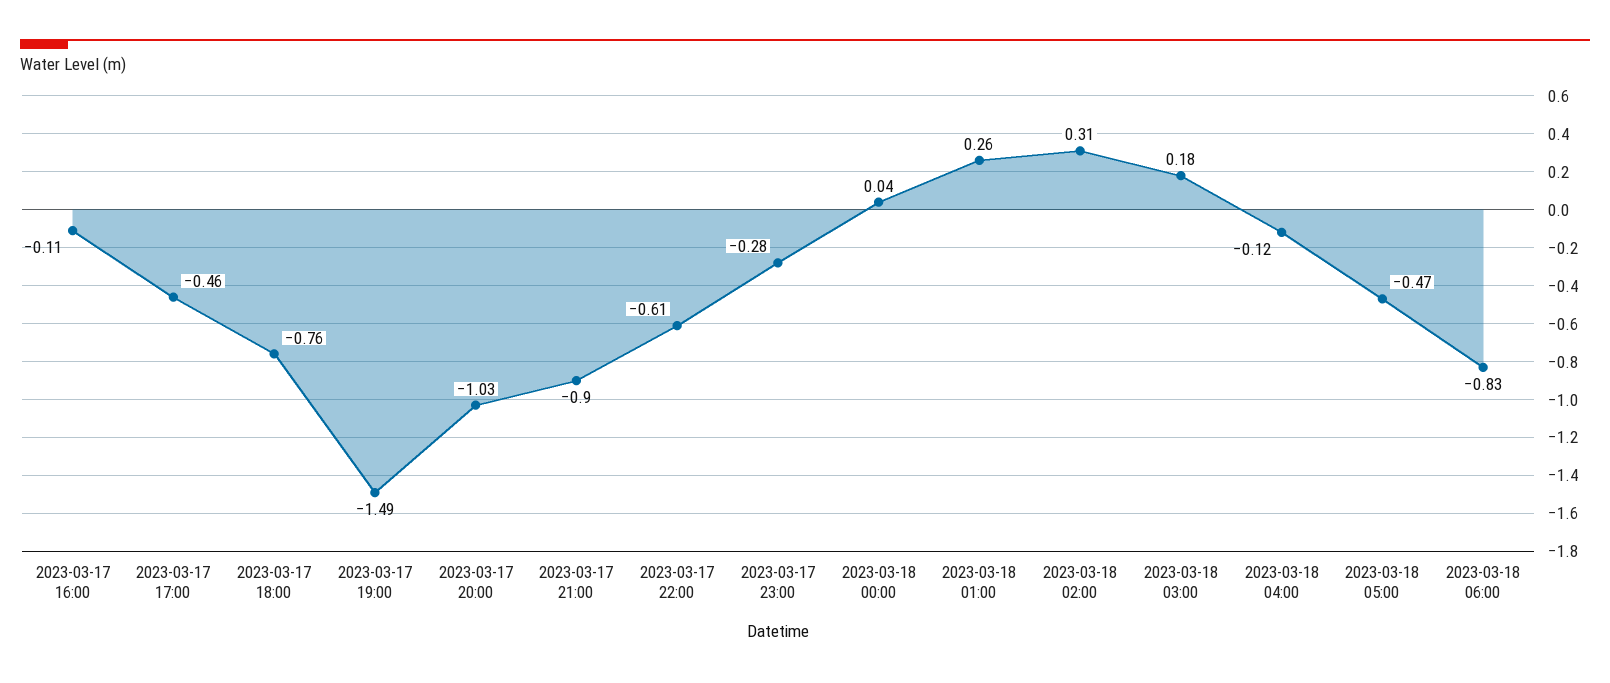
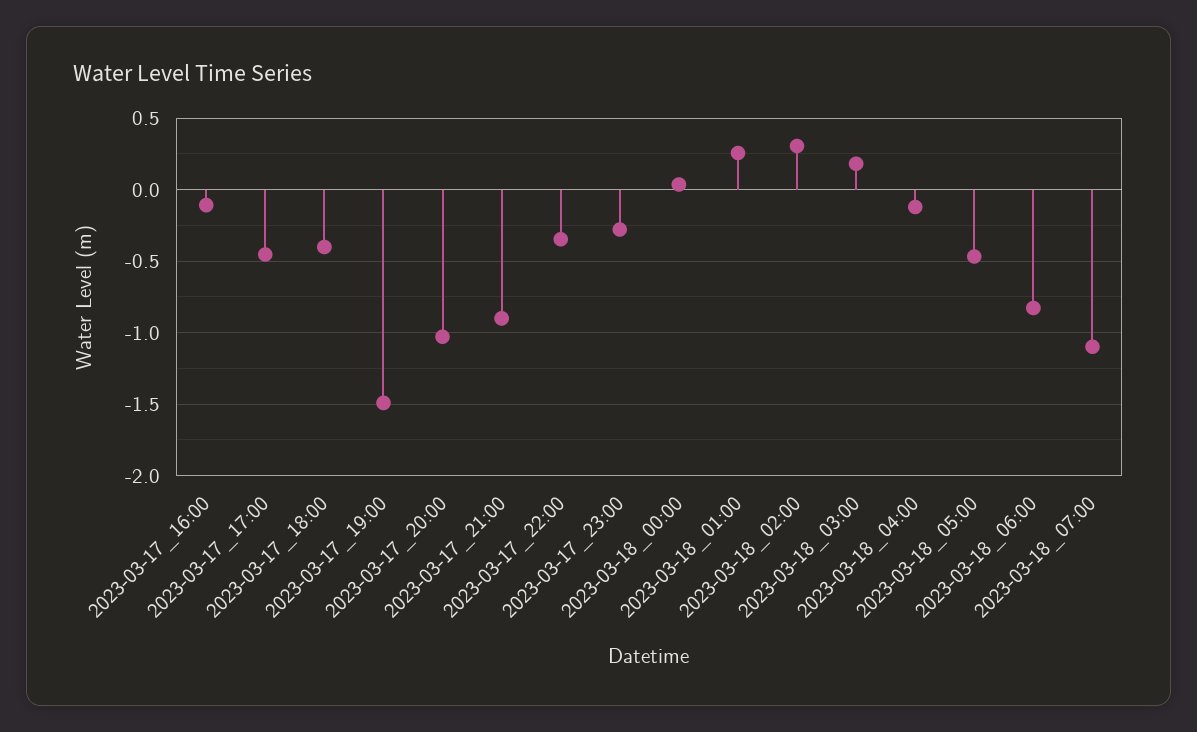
2023-03-17 18:00: -0.76 -> -0.4
2023-03-17 22:00: -0.61 -> -0.35
2023-03-18_07:00: none -> -1.1

